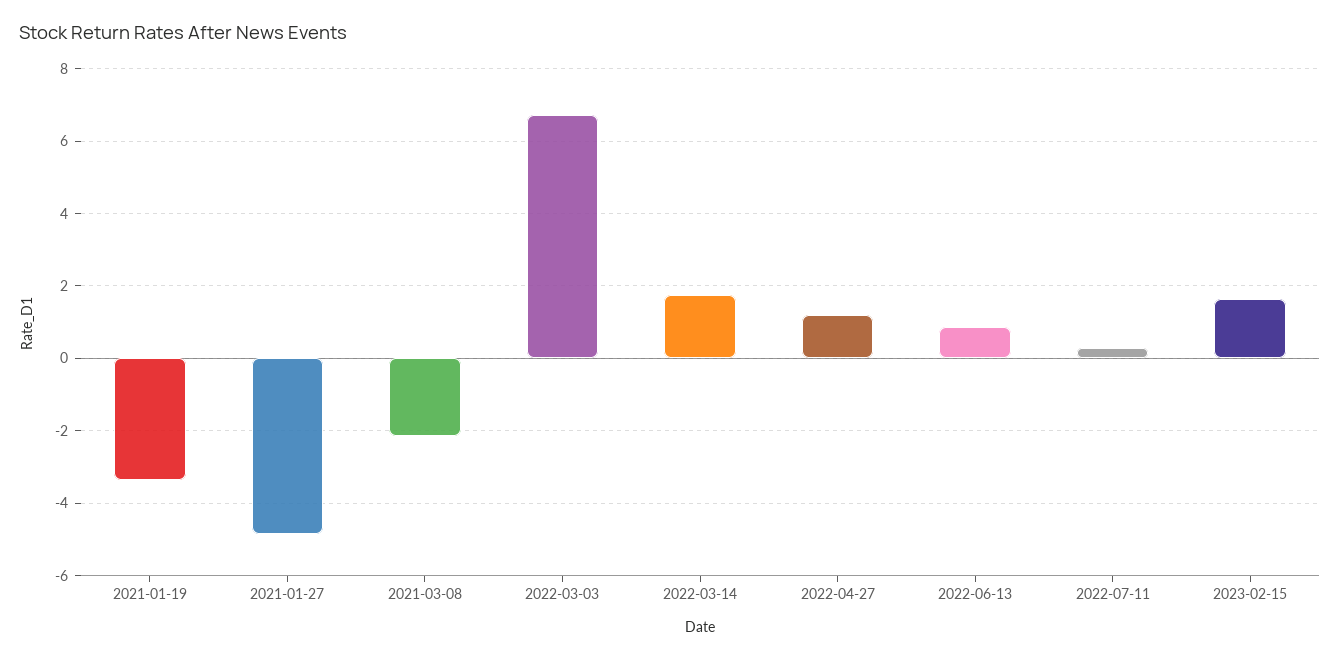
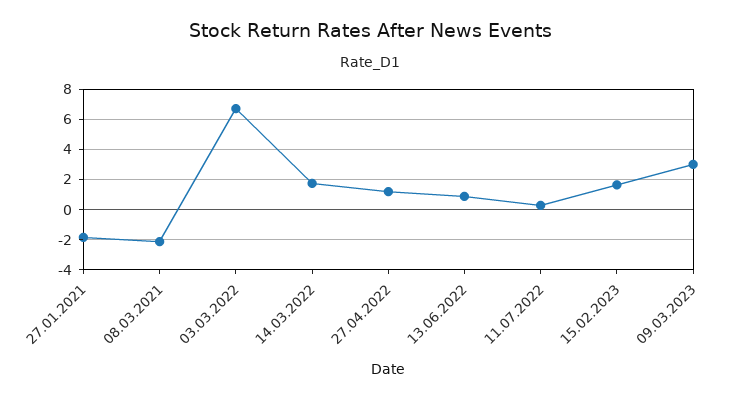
2021-01-19: -3.4 -> none
2021-01-27: -4.8 -> -2
09.03.2023: none -> 3

